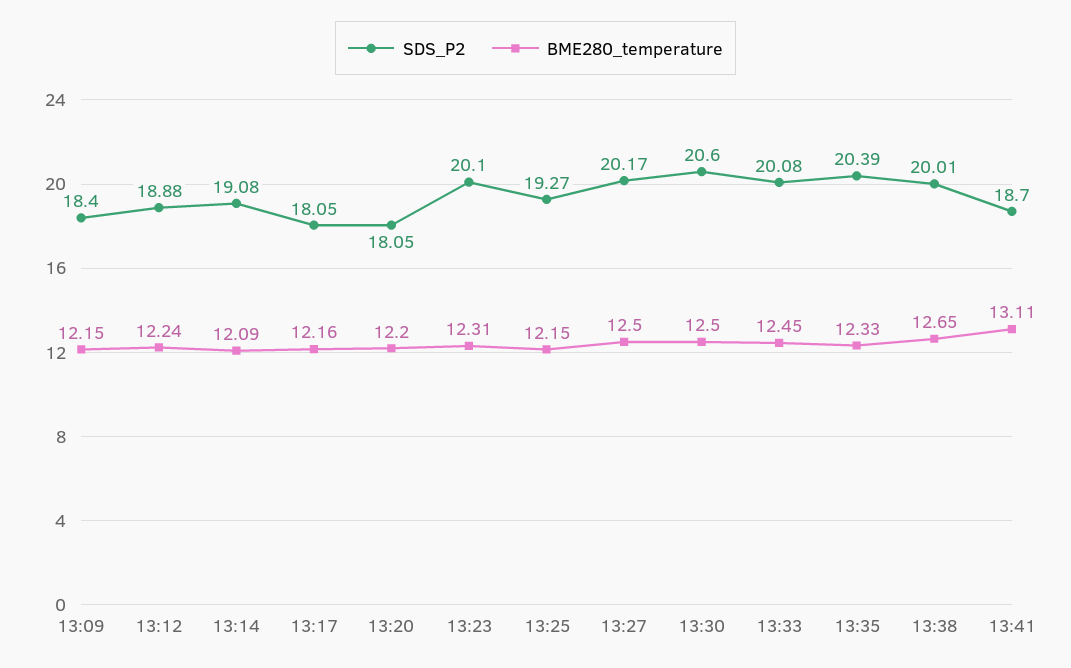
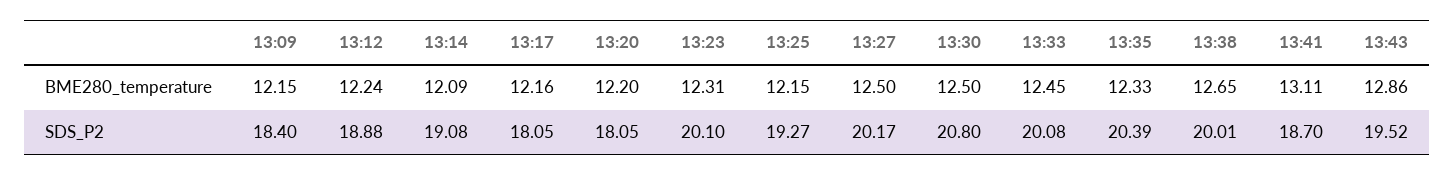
SDS_P2, 13:30: 20.6 -> 20.8
BME280_temperature, 13:43: none -> 12.86
SDS_P2, 13:43: none -> 19.52

